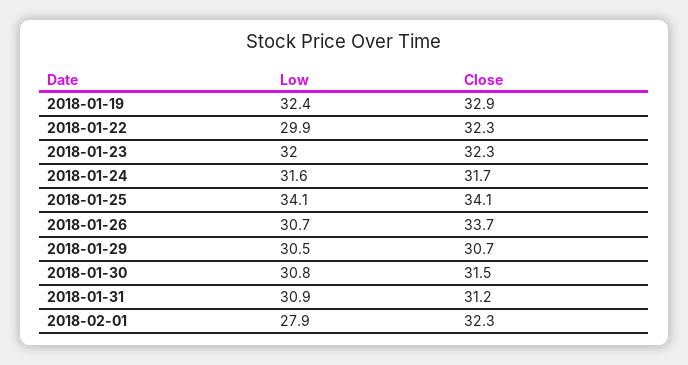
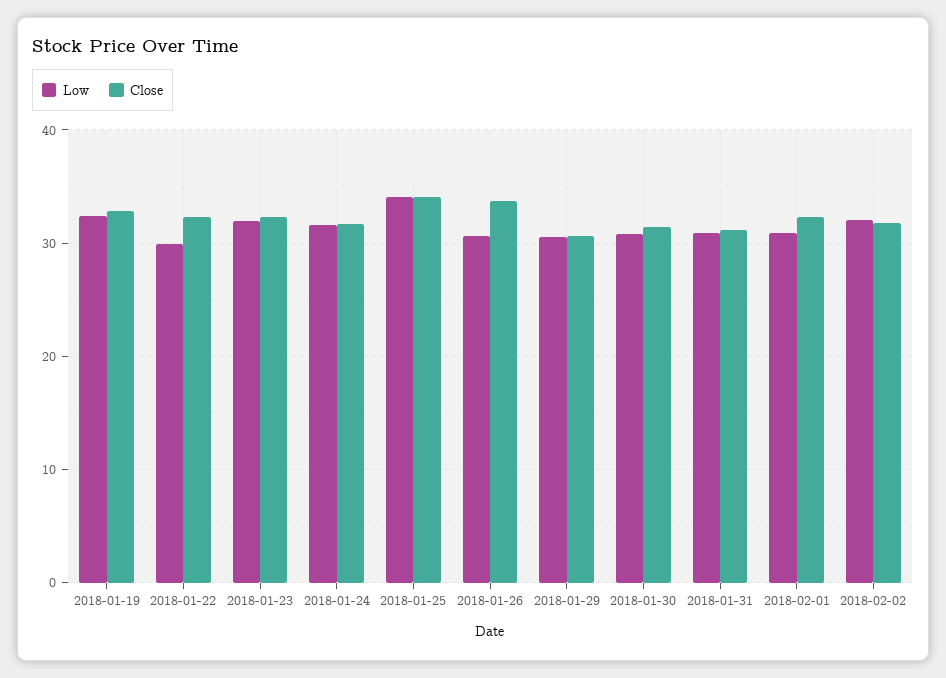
Low, 2018-02-01: 27.9 -> 31
Low, 2018-02-02: none -> 32
Close, 2018-02-02: none -> 32

